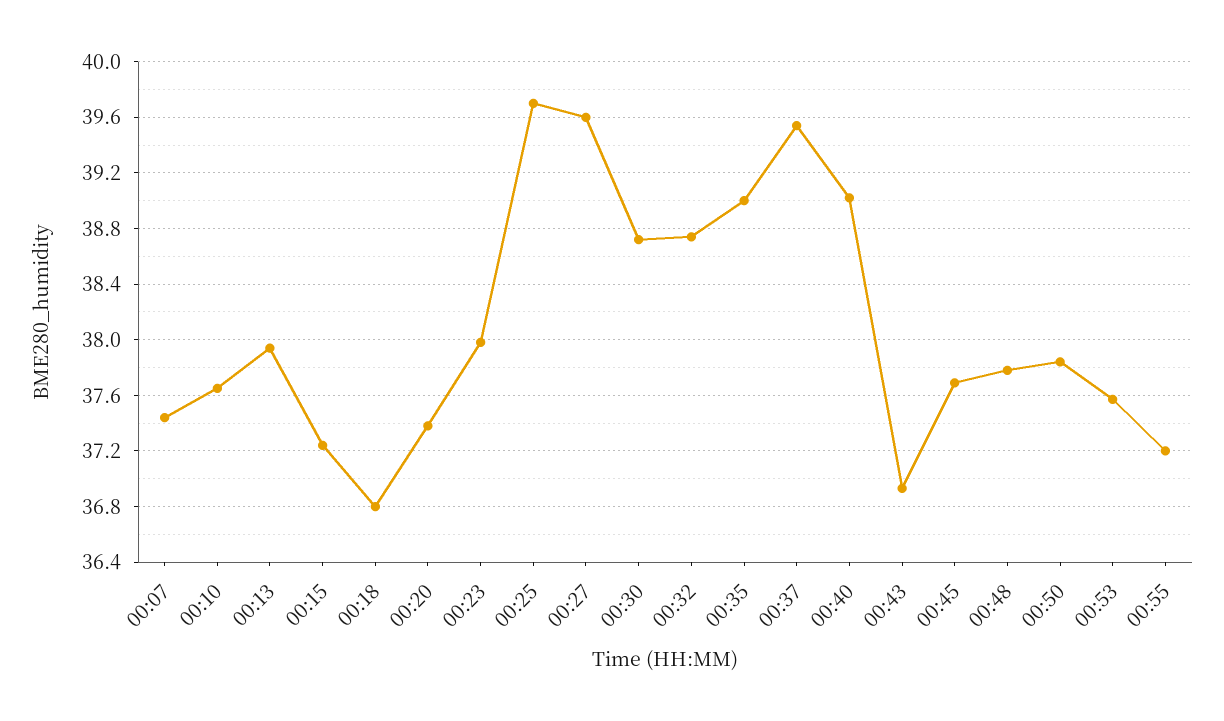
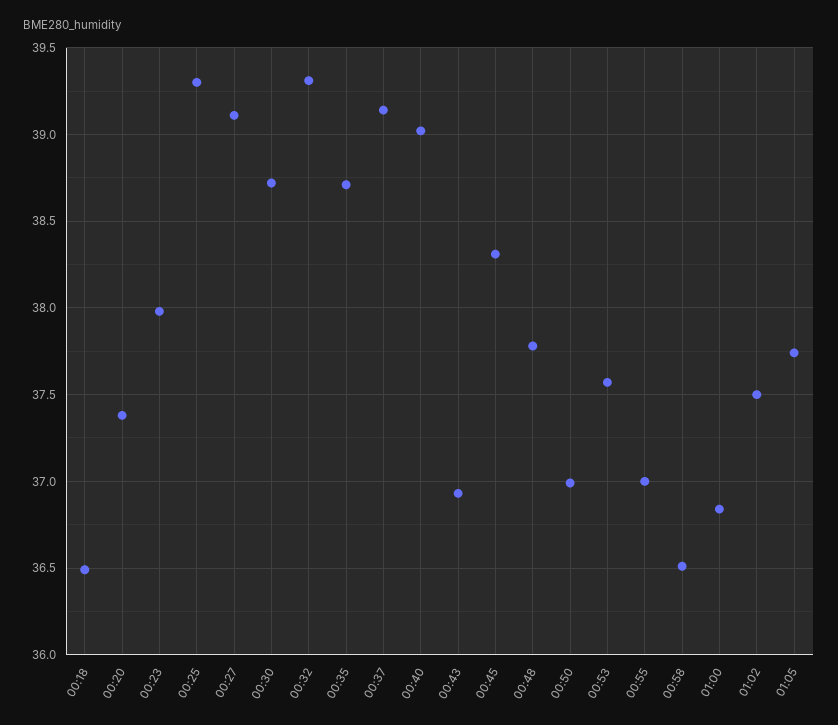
00:07: 37.45 -> none
00:10: 37.65 -> none
00:13: 37.95 -> none
00:15: 37.25 -> none
00:18: 36.8 -> 36.5
00:25: 39.7 -> 39.3
00:27: 39.6 -> 39.1
00:32: 38.75 -> 39.3
00:35: 39 -> 38.7
00:37: 39.55 -> 39.15
00:45: 37.7 -> 38.3
00:50: 37.85 -> 37
00:55: 37.2 -> 37
00:58: none -> 36.5
01:00: none -> 36.85
01:02: none -> 37.5
01:05: none -> 37.75

